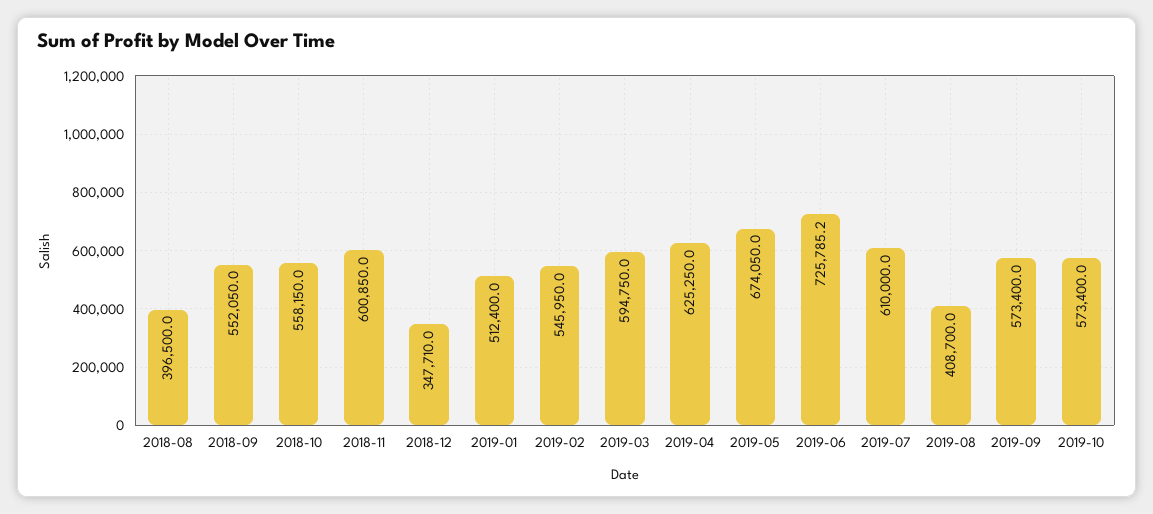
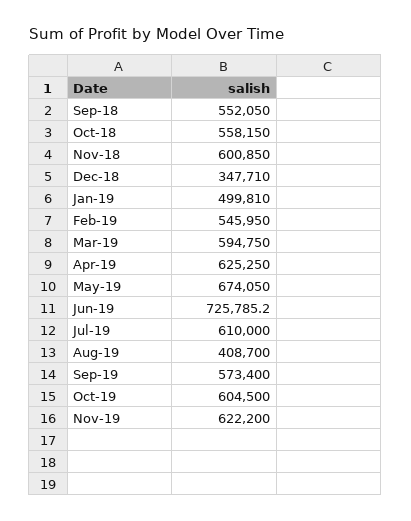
2018-08: 396500 -> none
2019-01: 512400 -> 499810
2019-10: 573400 -> 604500
Nov-19: none -> 622200

